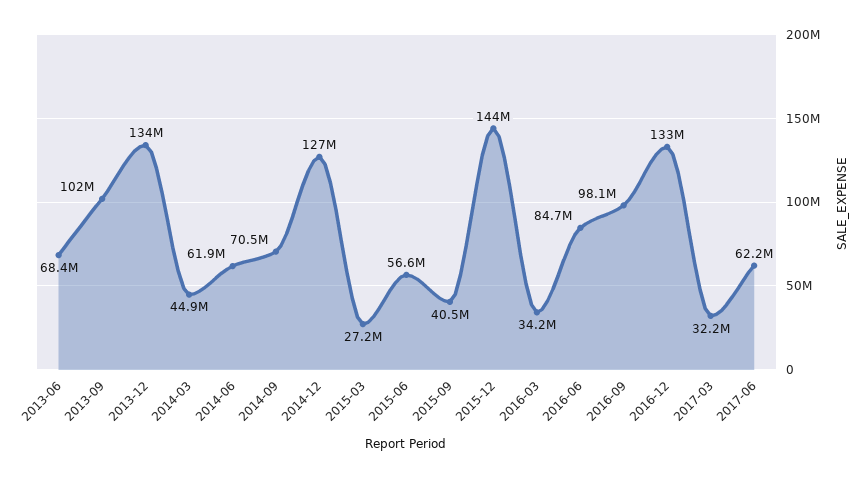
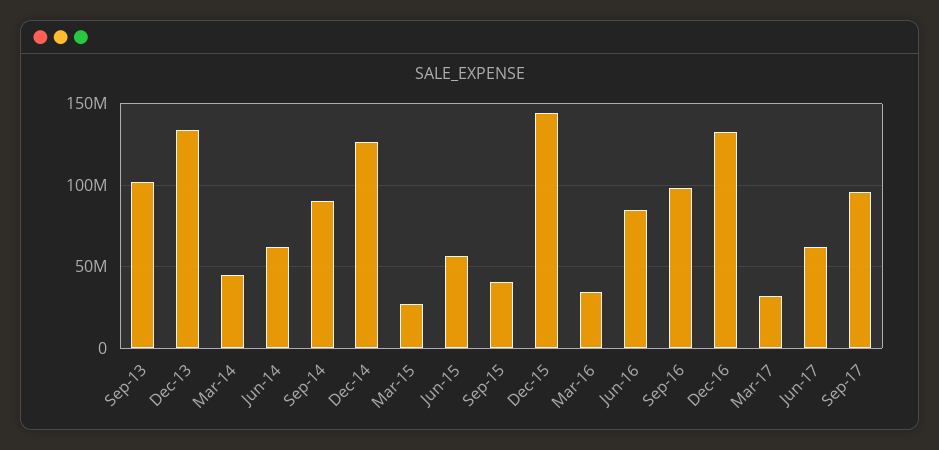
2013-06: 68400000 -> none
2014-09: 70500000 -> 90000000
Sep-17: none -> 95000000

